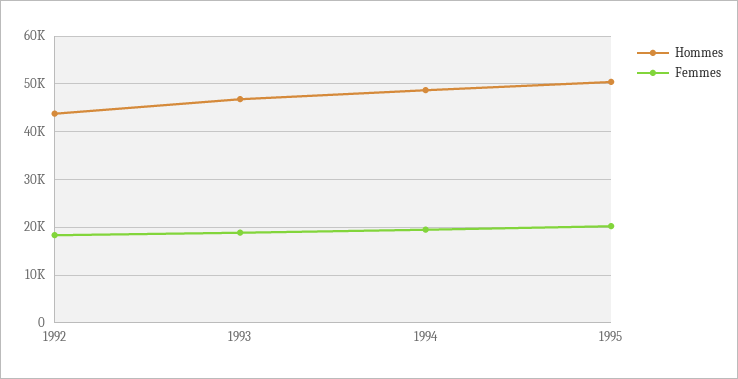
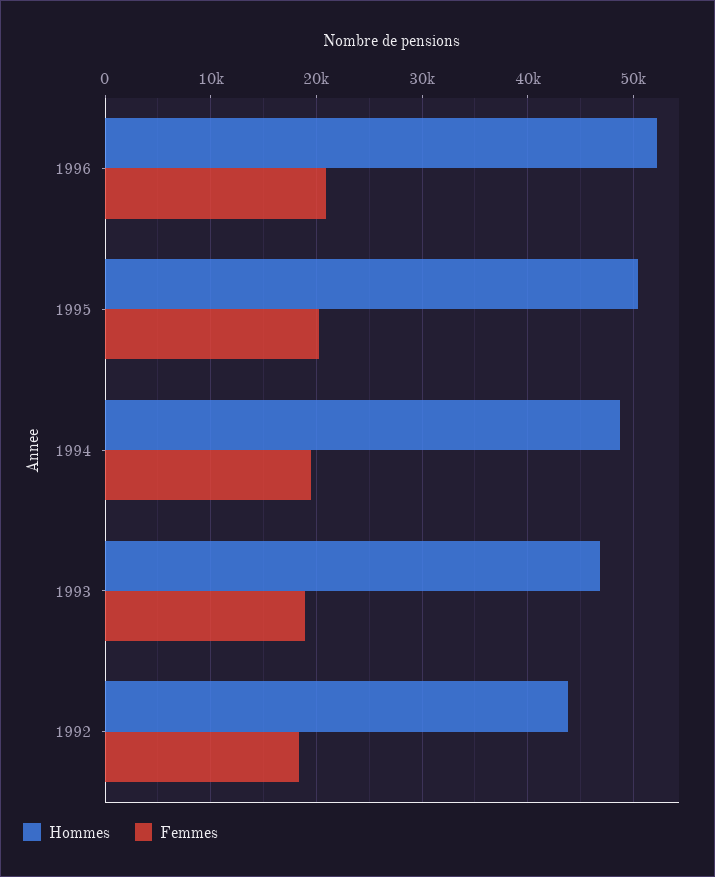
Hommes, 1996: none -> 52000
Femmes, 1996: none -> 21000

